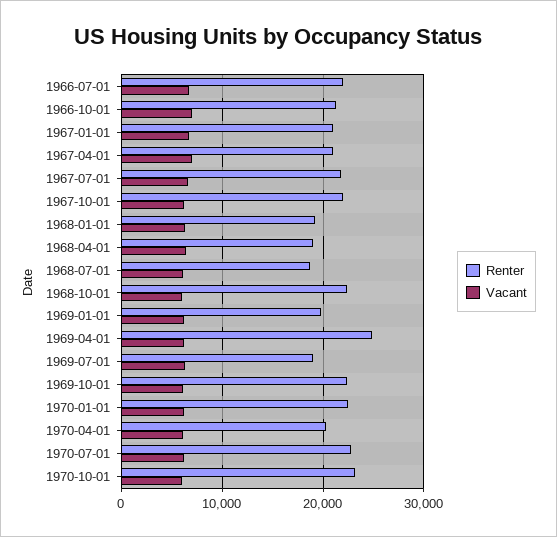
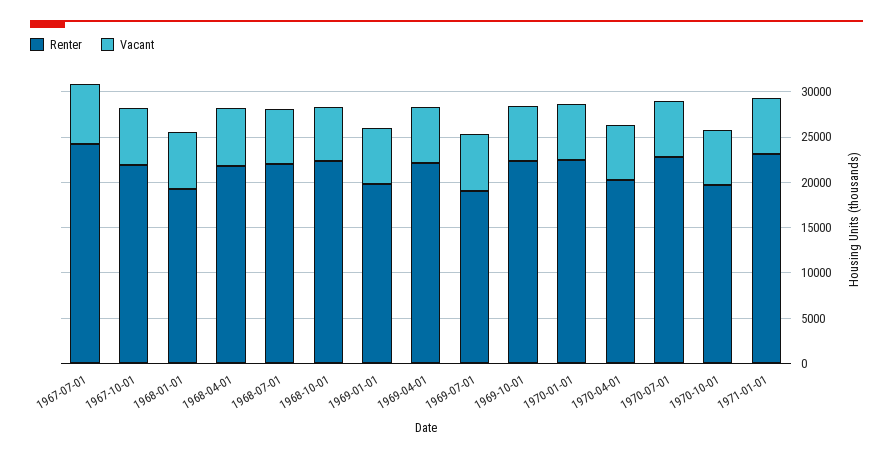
Renter, 1966-07-01: 22000 -> none
Vacant, 1966-07-01: 7000 -> none
Renter, 1966-10-01: 21000 -> none
Vacant, 1966-10-01: 7000 -> none
Renter, 1967-01-01: 21000 -> none
Vacant, 1967-01-01: 7000 -> none
Renter, 1967-04-01: 21000 -> none
Vacant, 1967-04-01: 7000 -> none
Renter, 1967-07-01: 22000 -> 24000
Renter, 1968-04-01: 19000 -> 22000
Renter, 1968-07-01: 19000 -> 22000
Renter, 1969-04-01: 25000 -> 22000
Renter, 1970-10-01: 23000 -> 20000
Renter, 1971-01-01: none -> 23000
Vacant, 1971-01-01: none -> 6000

